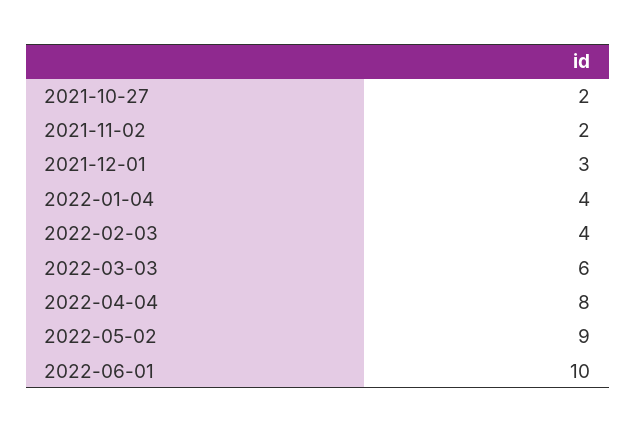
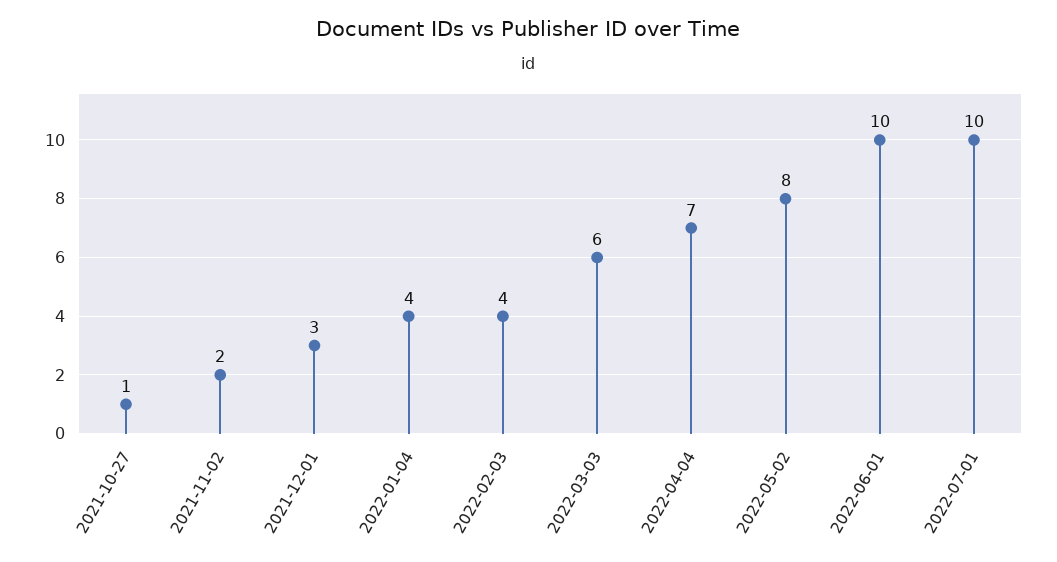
2021-10-27: 2 -> 1
2022-04-04: 8 -> 7
2022-05-02: 9 -> 8
2022-07-01: none -> 10

